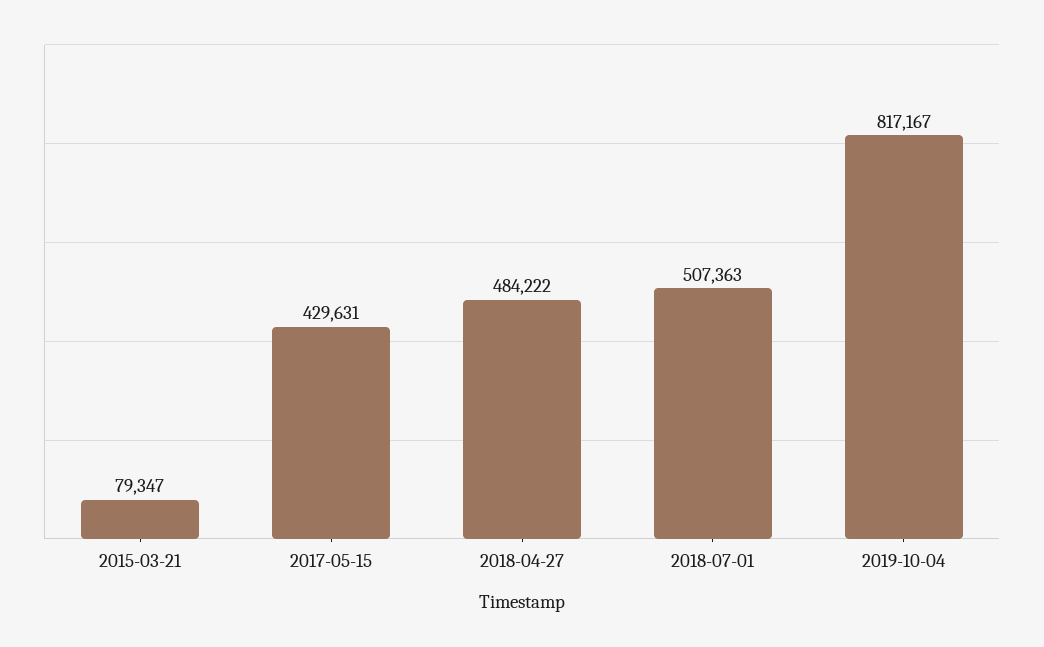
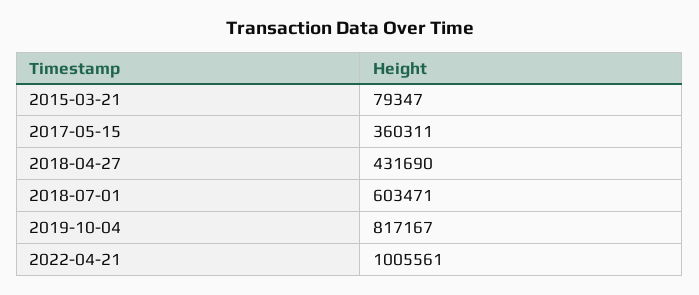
2017-05-15: 429631 -> 360311
2018-04-27: 484222 -> 431690
2018-07-01: 507363 -> 603471
2022-04-21: none -> 1005561

